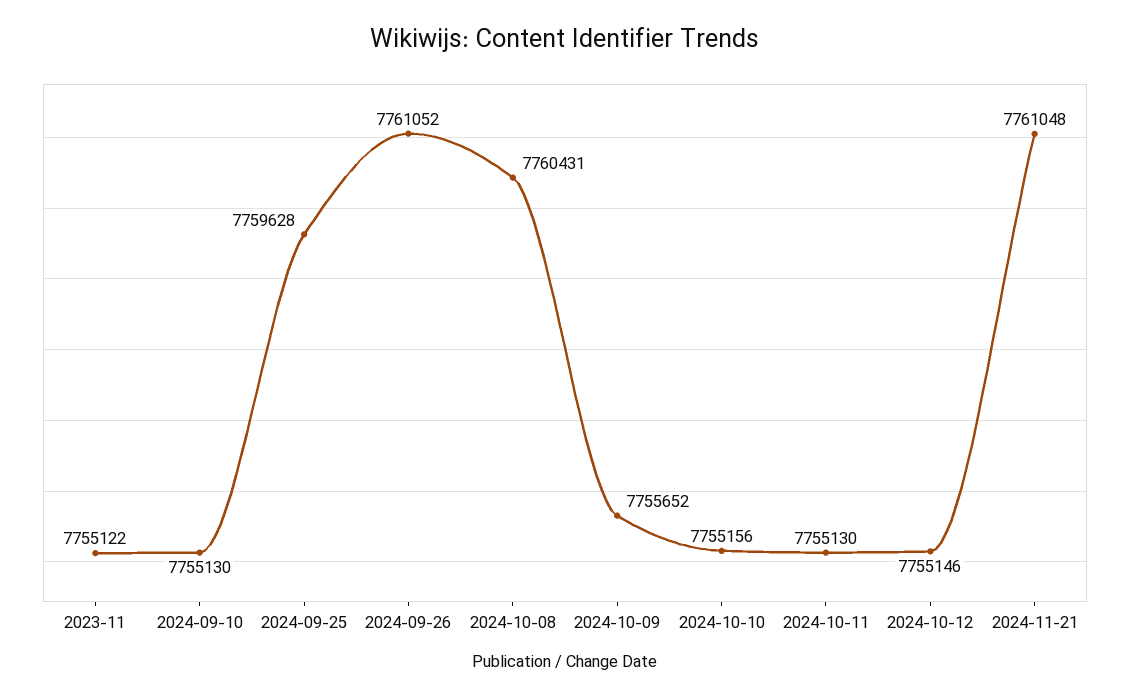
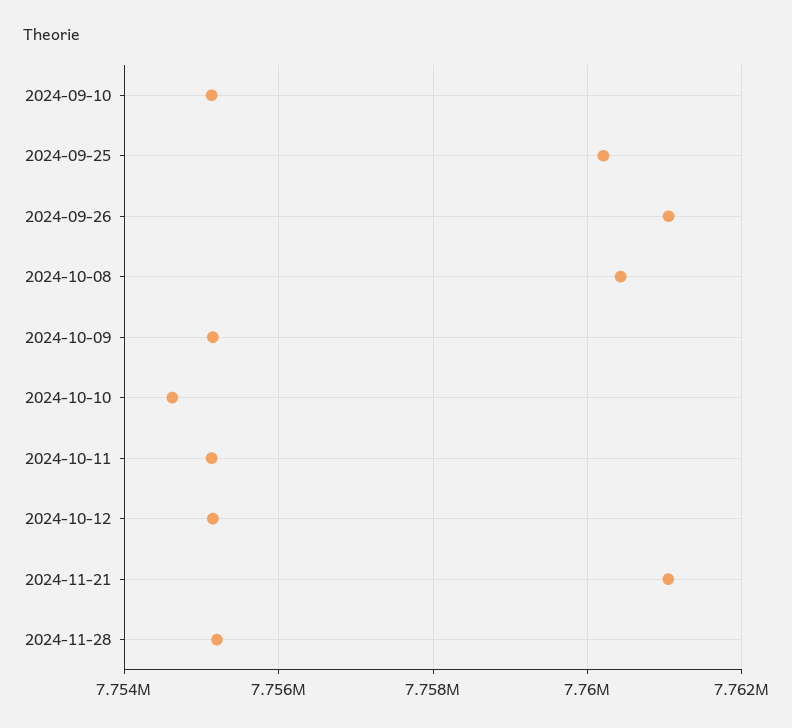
2023-11: 7755122 -> none
2024-09-25: 7759628 -> 7760200
2024-10-09: 7755652 -> 7755200
2024-10-10: 7755156 -> 7754600
2024-11-28: none -> 7755200

